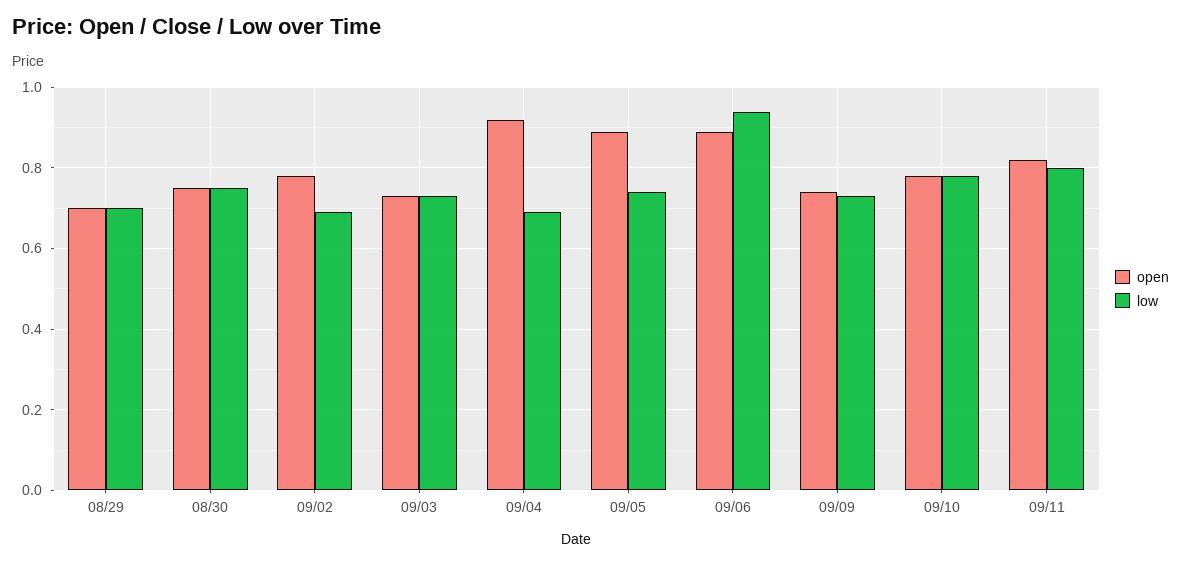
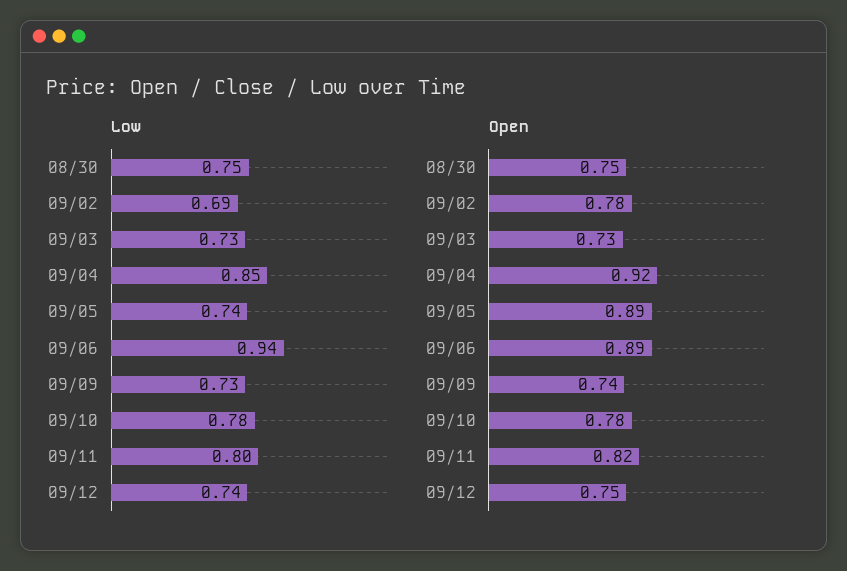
open, 08/29: 0.7 -> none
low, 08/29: 0.7 -> none
low, 09/04: 0.7 -> 0.85
low, 09/12: none -> 0.74
open, 09/12: none -> 0.75

